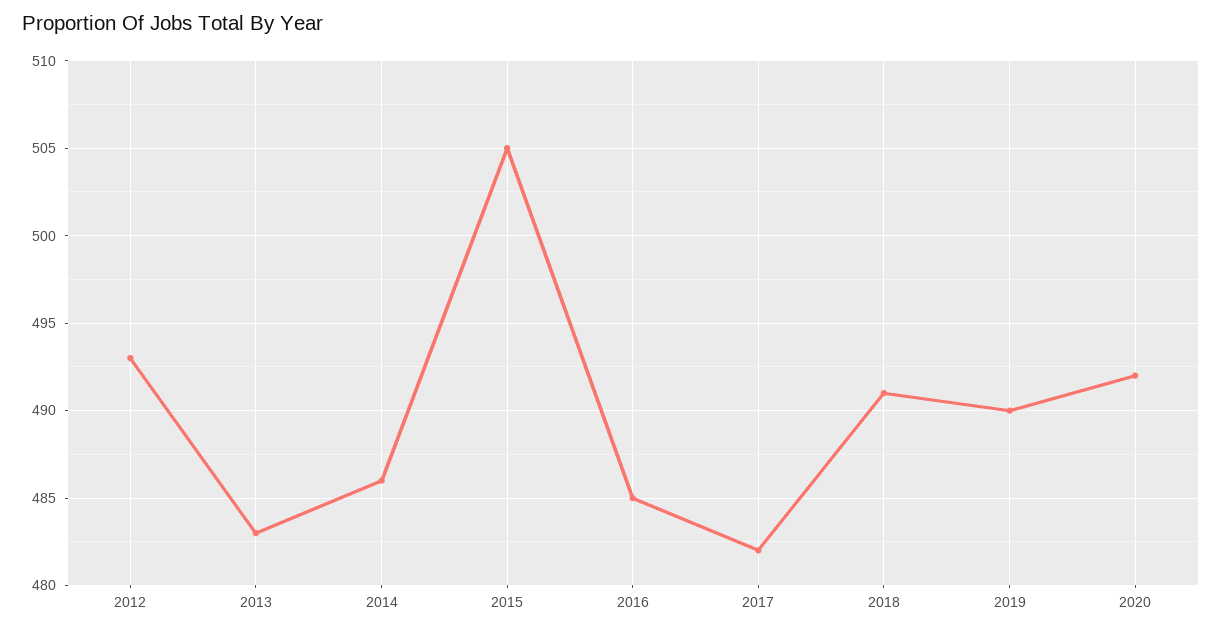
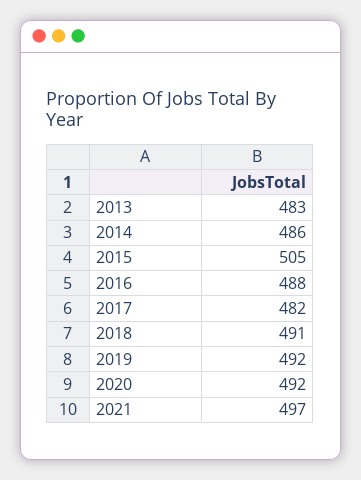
2012: 493 -> none
2016: 485 -> 488
2019: 490 -> 492
2021: none -> 497

